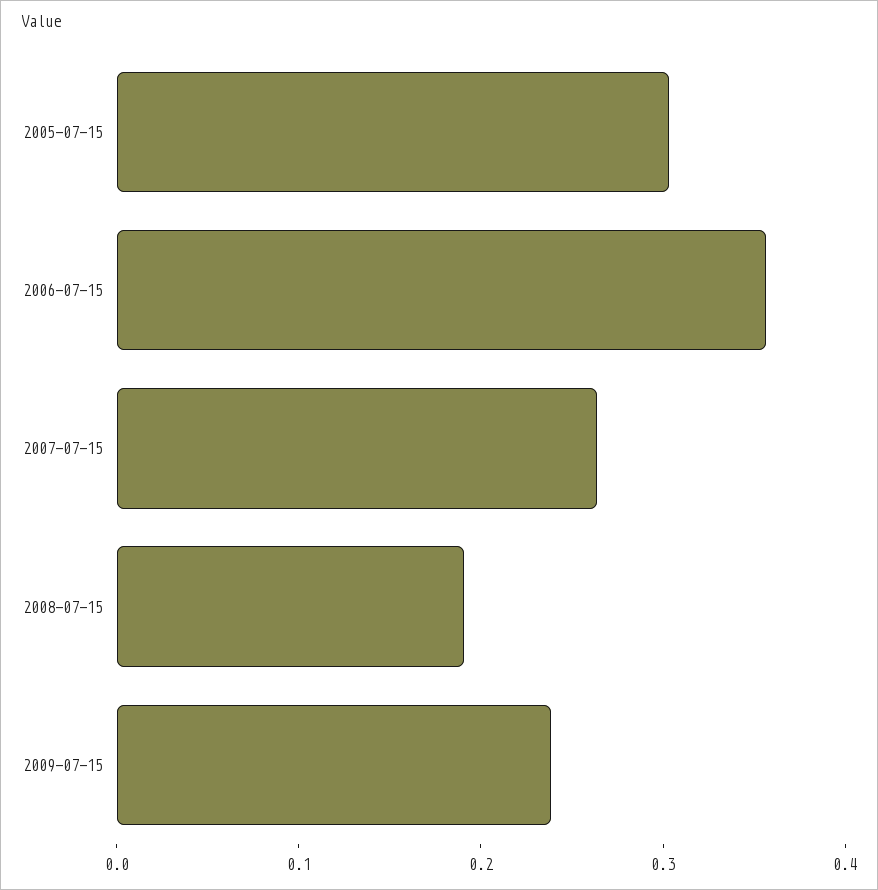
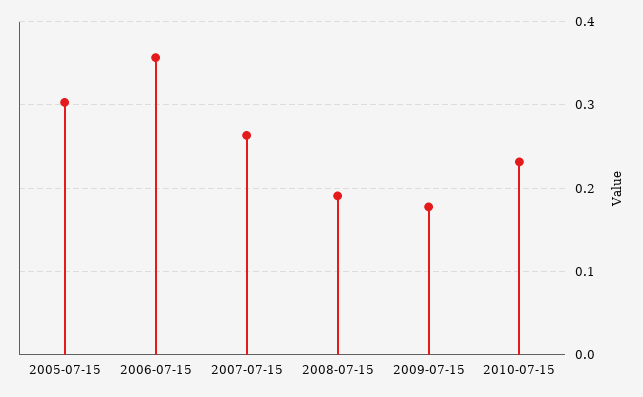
2009-07-15: 0.24 -> 0.18
2010-07-15: none -> 0.23

